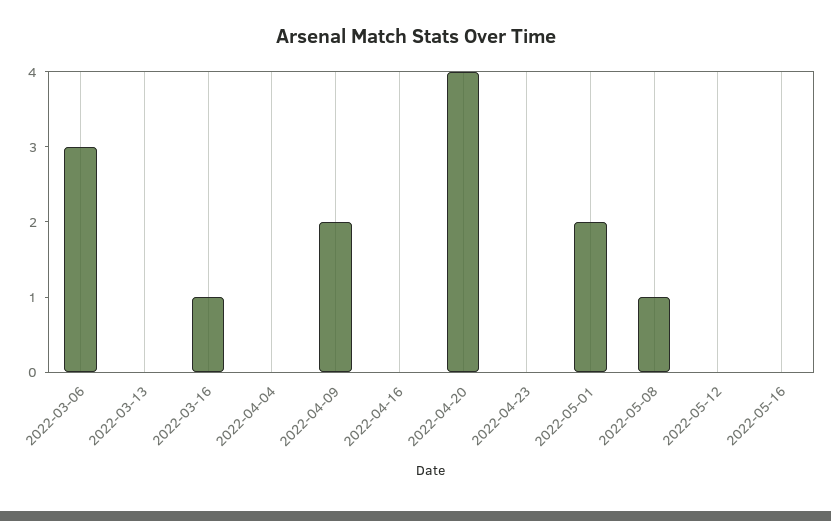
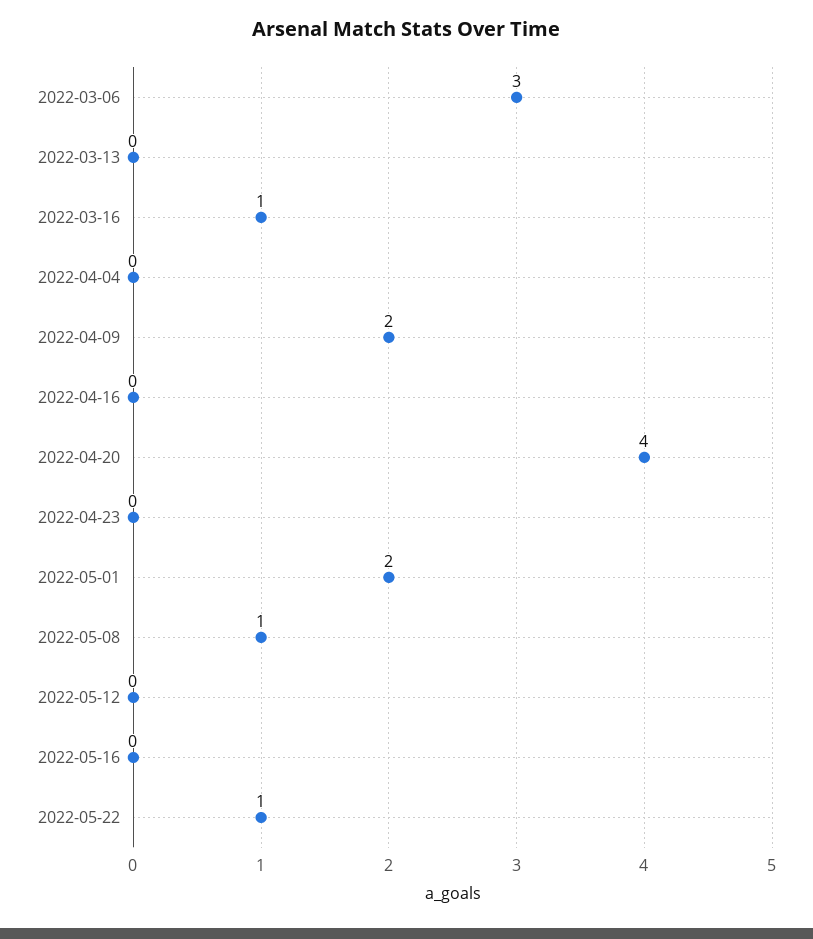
2022-05-22: none -> 1

